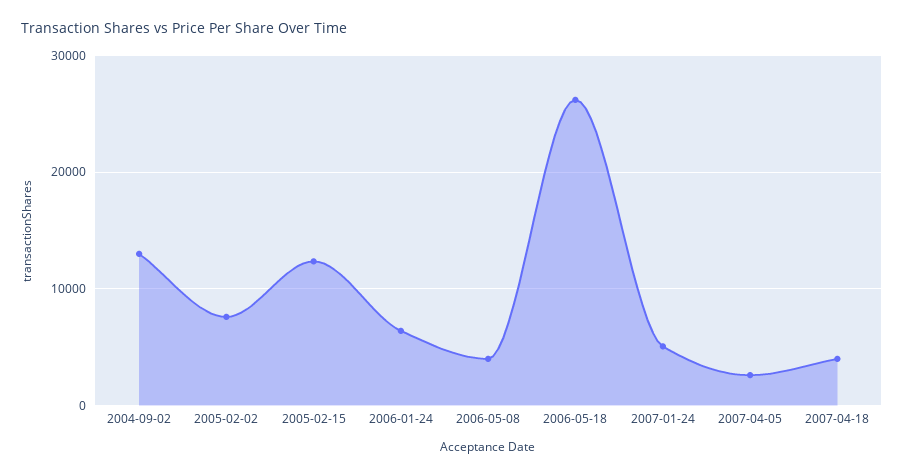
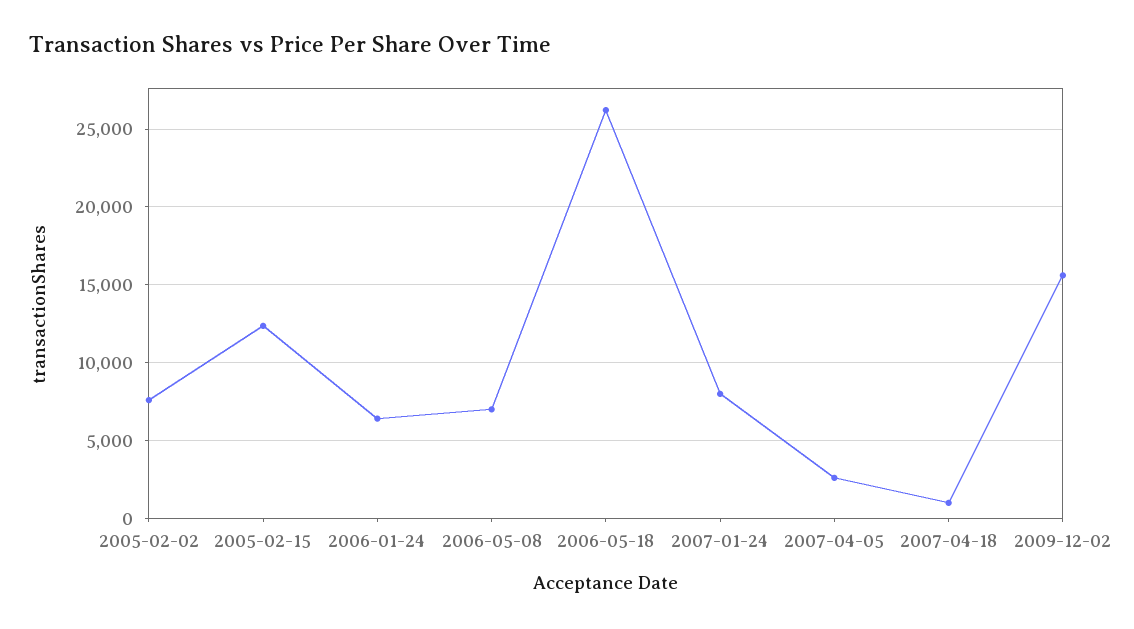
2004-09-02: 13000 -> none
2006-05-08: 4000 -> 7000
2007-01-24: 5000 -> 8000
2007-04-18: 4000 -> 1000
2009-12-02: none -> 15500

